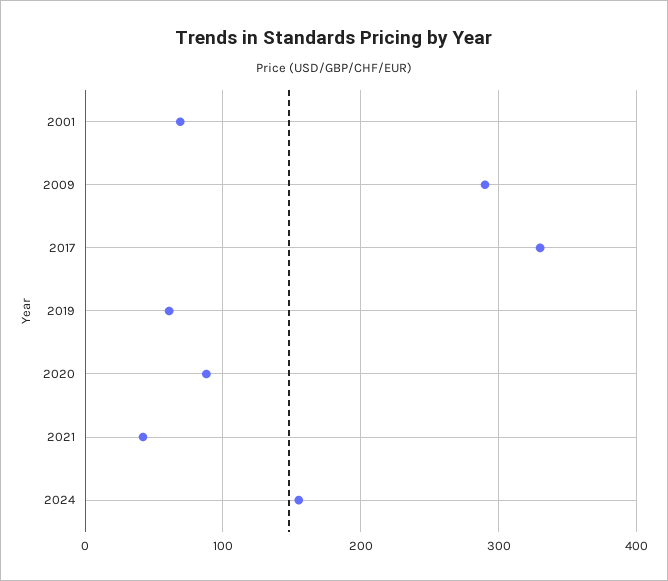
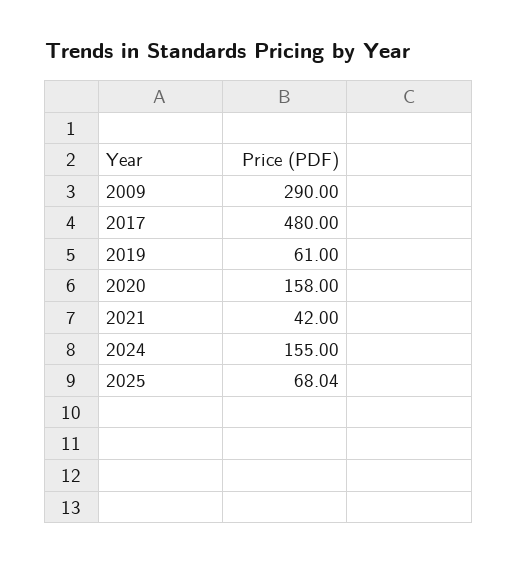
2001: 70 -> none
2017: 330 -> 480
2020: 90 -> 158
2025: none -> 68.04

